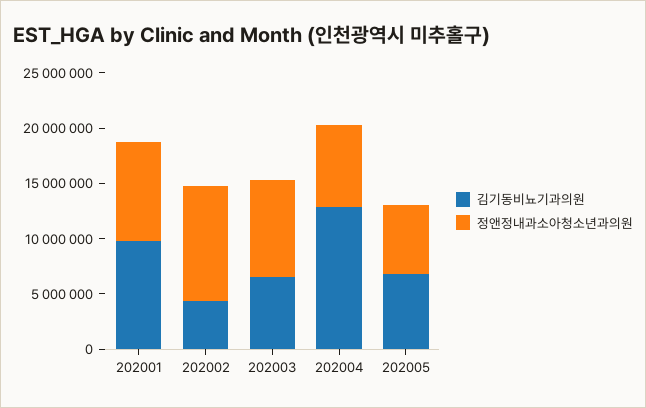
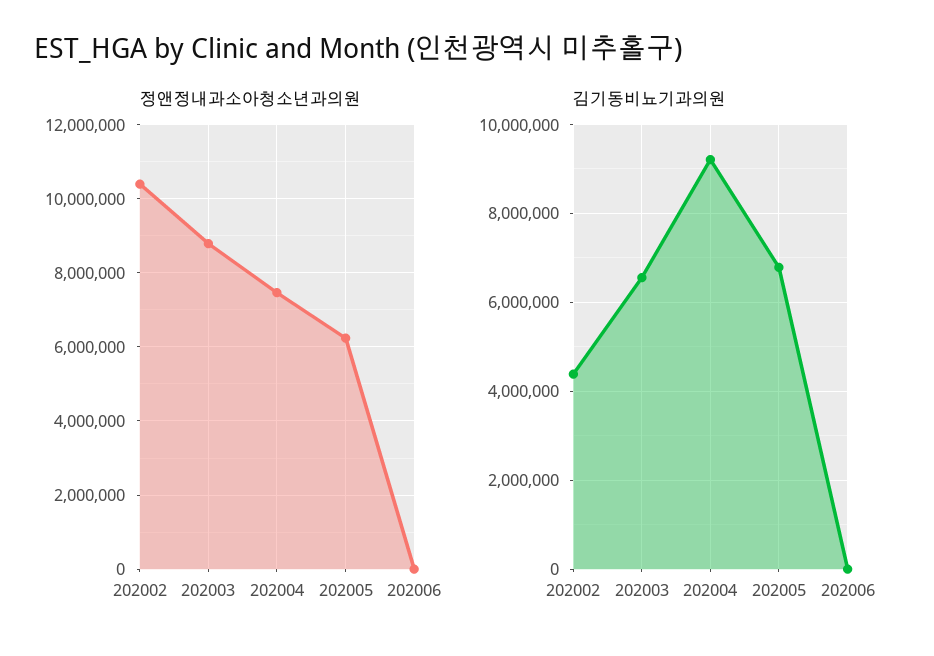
김기동비뇨기과의원, 202001: 10000000 -> none
정앤정내과소아청소년과의원, 202001: 9000000 -> none
김기동비뇨기과의원, 202004: 13000000 -> 9200000
정앤정내과소아청소년과의원, 202006: none -> 0
김기동비뇨기과의원, 202006: none -> 0

